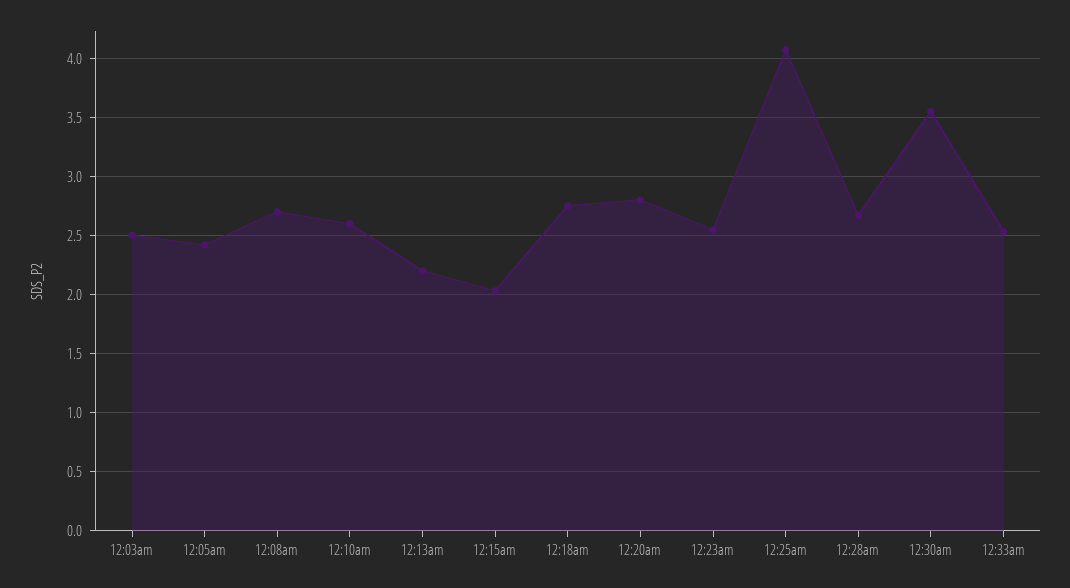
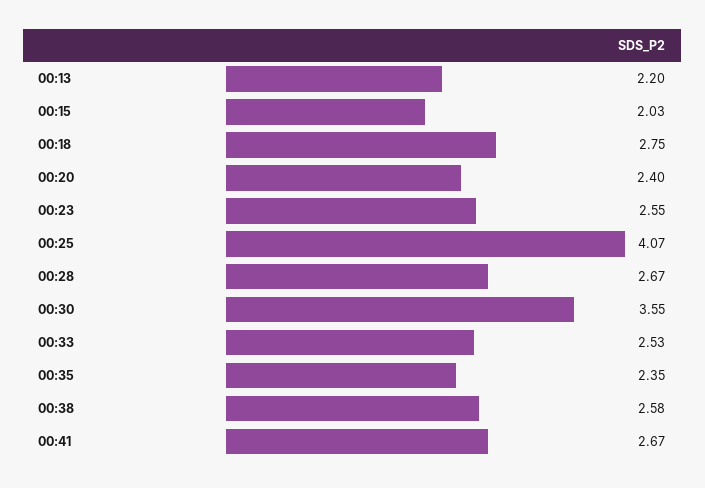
12:03am: 2.5 -> none
12:05am: 2.4 -> none
12:08am: 2.7 -> none
12:10am: 2.6 -> none
12:20am: 2.8 -> 2.4
00:35: none -> 2.35
00:38: none -> 2.58
00:41: none -> 2.67

